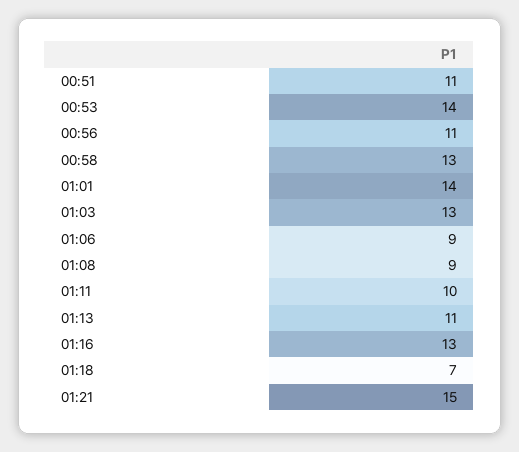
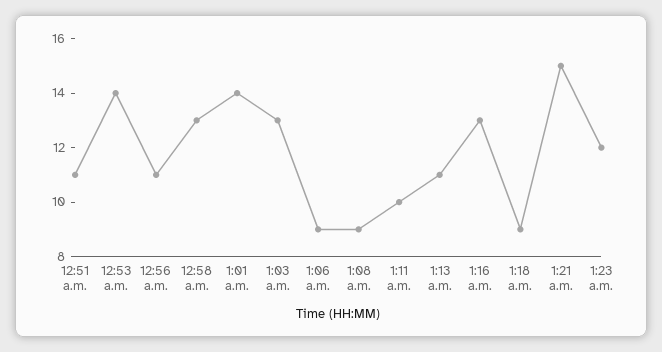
01:18: 7 -> 9
1:23 a.m.: none -> 12

